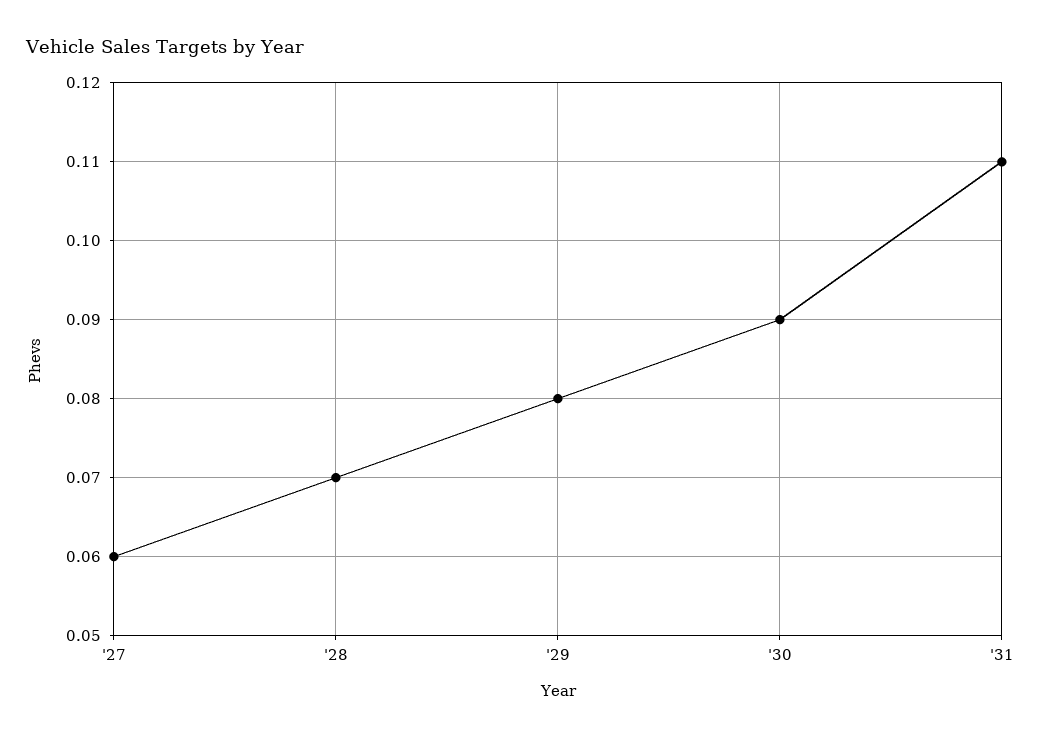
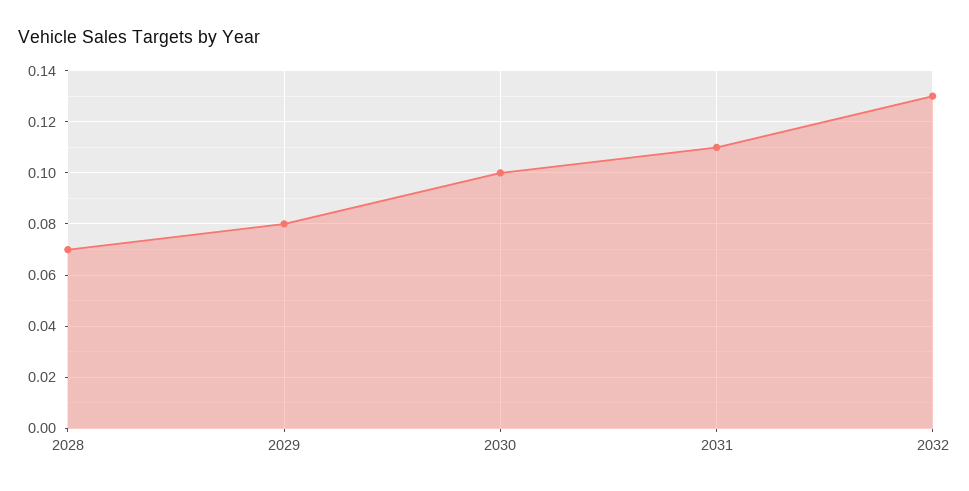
'27: 0.06 -> none
'30: 0.09 -> 0.1
2032: none -> 0.13

